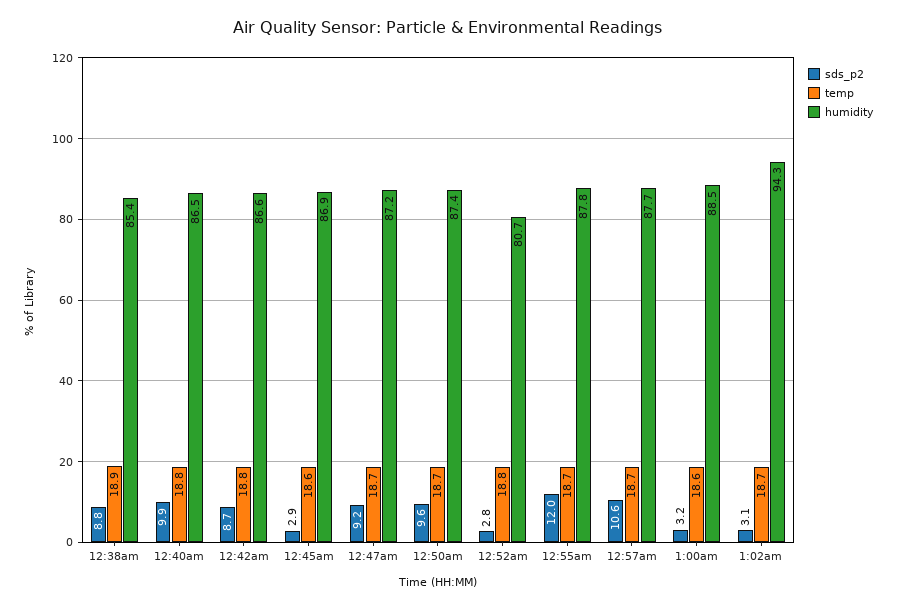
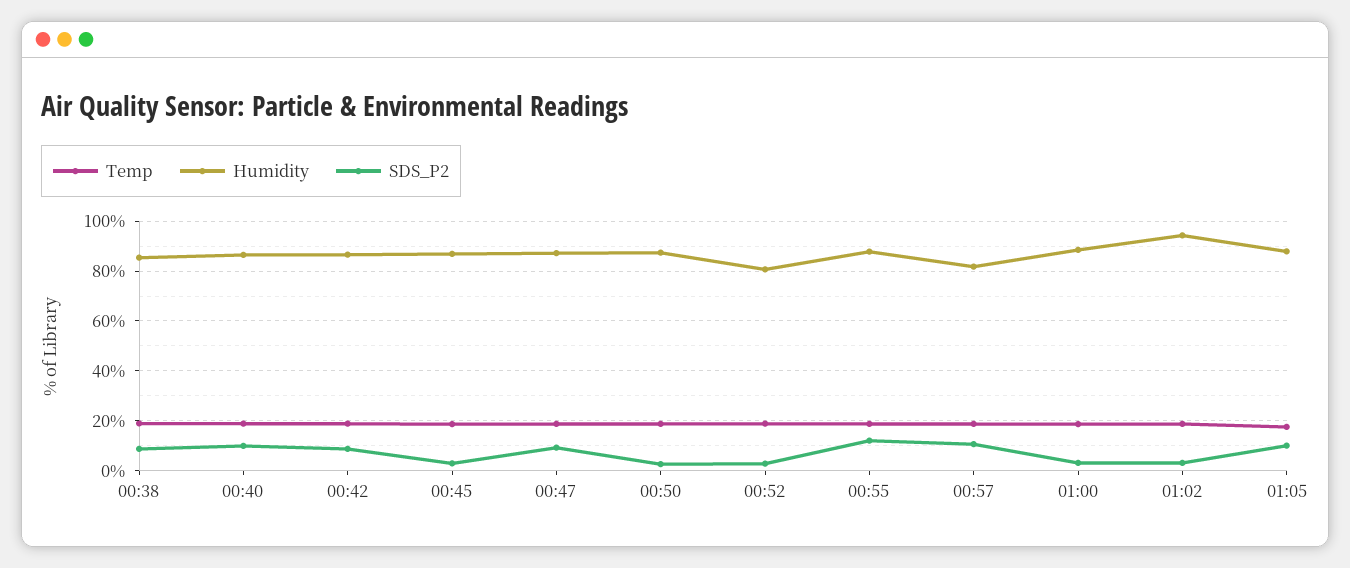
sds_p2, 12:50am: 9.6 -> 2.5
humidity, 12:57am: 87.7 -> 82.5
temp, 01:05: none -> 17.5
humidity, 01:05: none -> 87.5
sds_p2, 01:05: none -> 10

